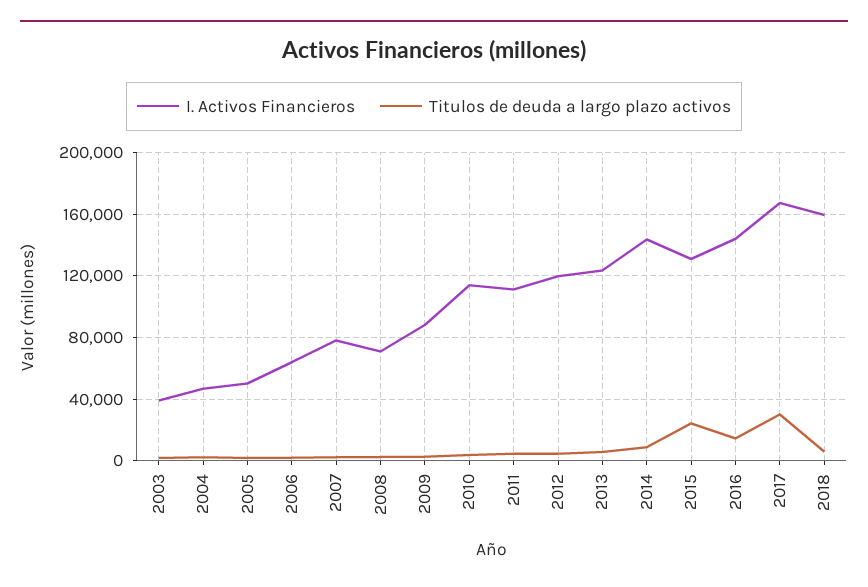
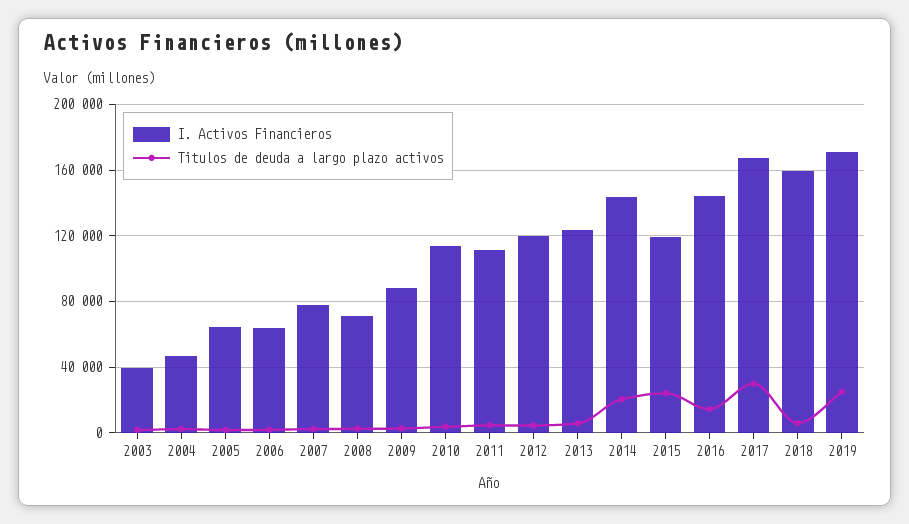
I. Activos Financieros, 2005: 50000 -> 65000
Titulos de deuda a largo plazo activos, 2014: 10000 -> 20000
I. Activos Financieros, 2015: 130000 -> 120000
I. Activos Financieros, 2019: none -> 170000
Titulos de deuda a largo plazo activos, 2019: none -> 25000

